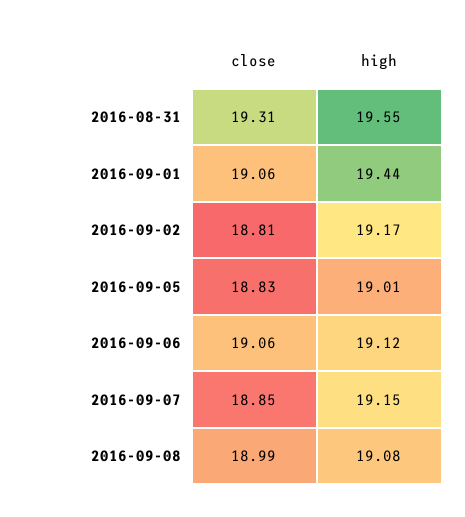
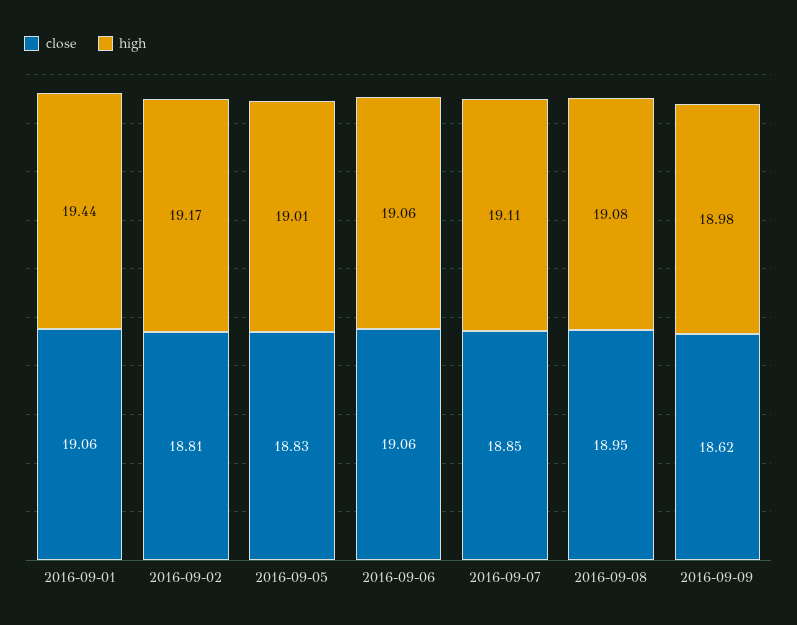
close, 2016-08-31: 19.31 -> none
high, 2016-08-31: 19.55 -> none
high, 2016-09-06: 19.12 -> 19.06
high, 2016-09-07: 19.15 -> 19.11
close, 2016-09-08: 18.99 -> 18.95
close, 2016-09-09: none -> 18.62
high, 2016-09-09: none -> 18.98

